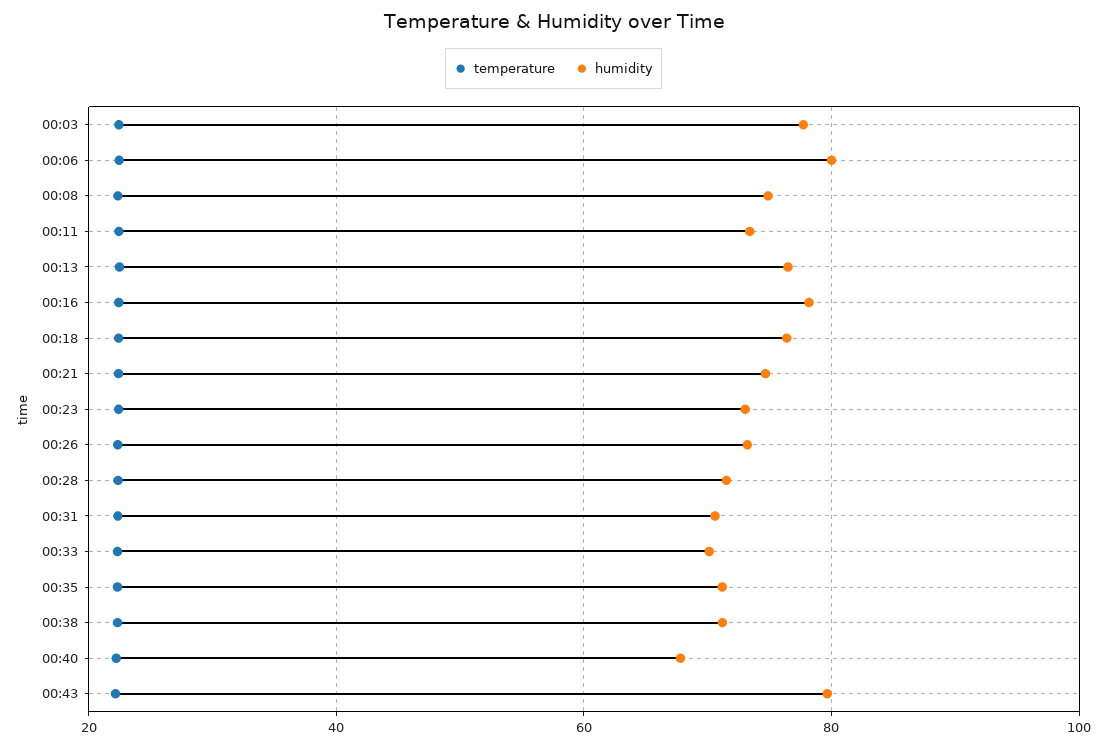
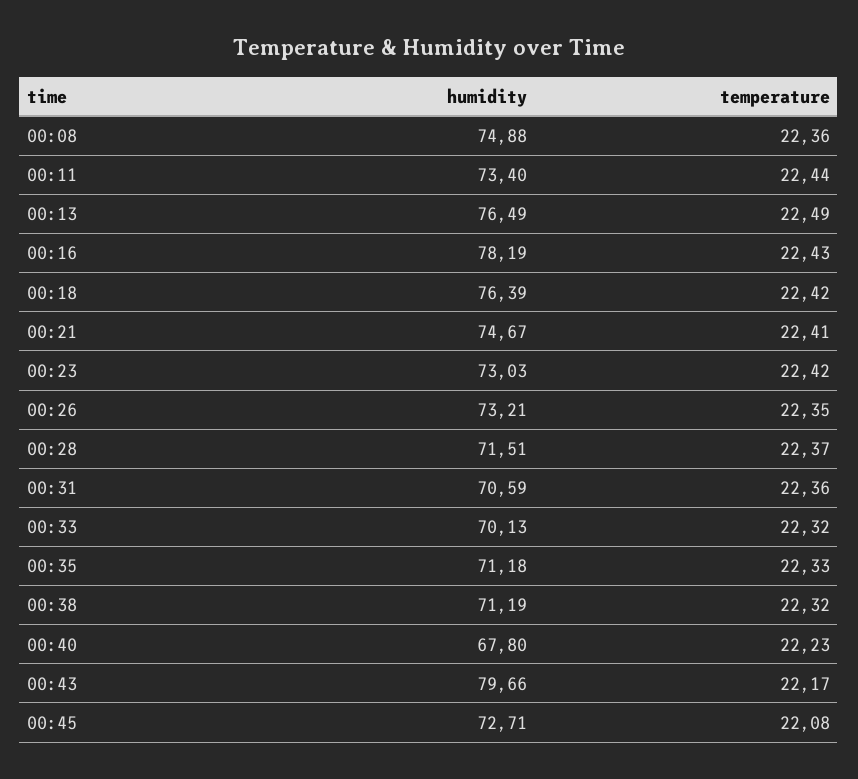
temperature, 00:03: 22 -> none
humidity, 00:03: 78 -> none
temperature, 00:06: 22 -> none
humidity, 00:06: 80 -> none
humidity, 00:45: none -> 72.71
temperature, 00:45: none -> 22.08

